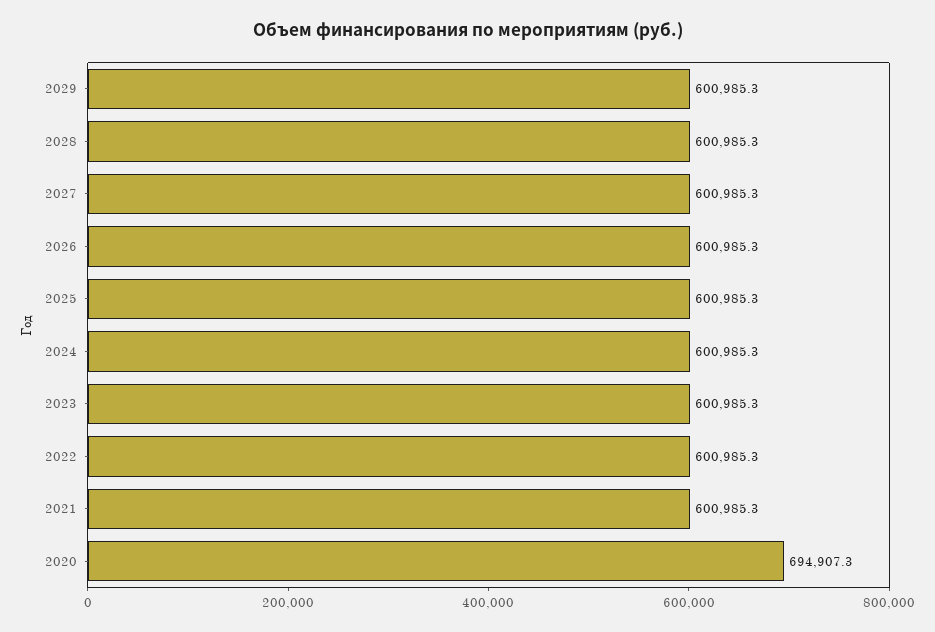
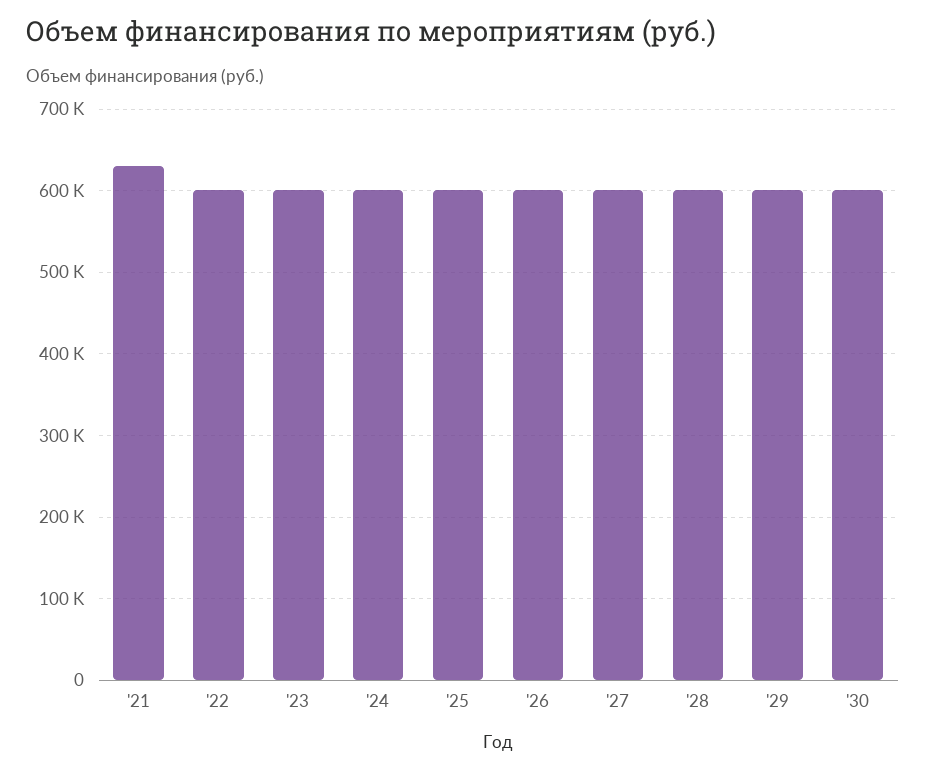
2021: 600985.3 -> 630000
2020: 694907.3 -> none
'30: none -> 600000

